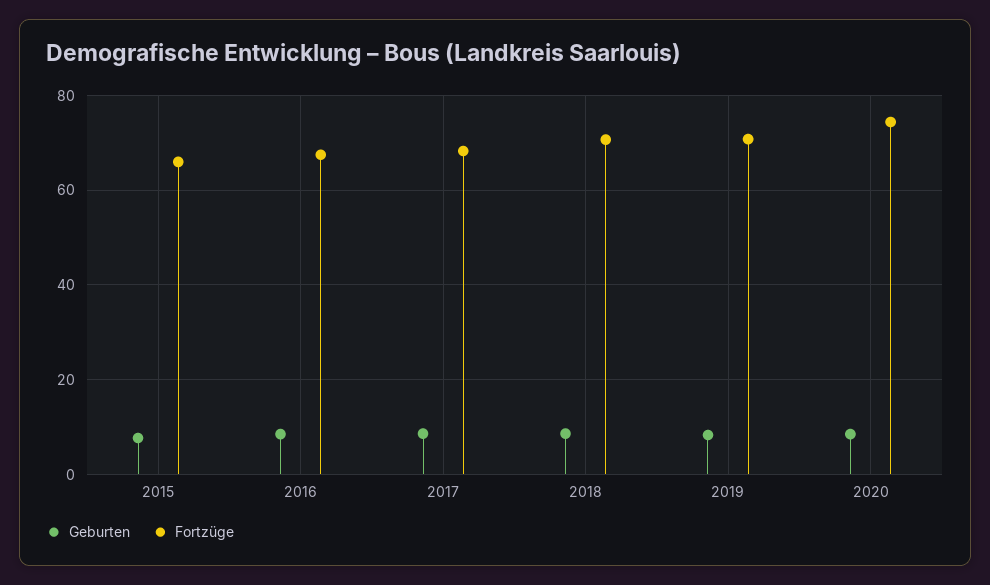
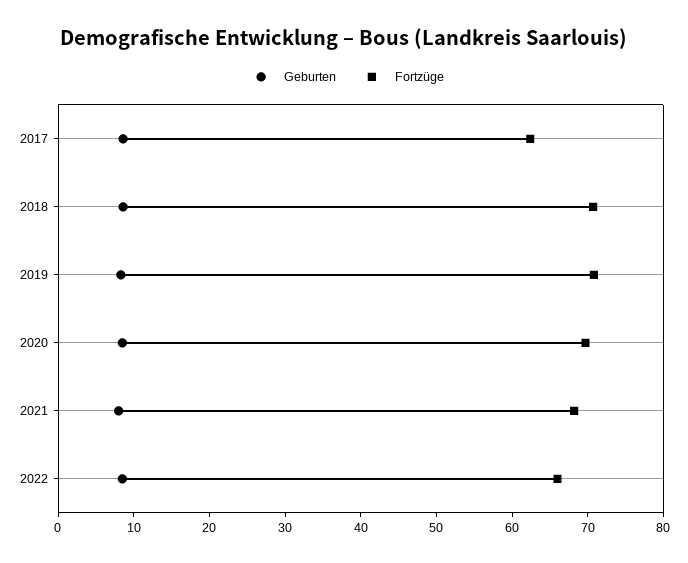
Geburten, 2015: 8 -> none
Fortzüge, 2015: 66 -> none
Geburten, 2016: 8 -> none
Fortzüge, 2016: 68 -> none
Fortzüge, 2017: 68 -> 62
Fortzüge, 2020: 74 -> 70
Geburten, 2021: none -> 8
Fortzüge, 2021: none -> 68
Geburten, 2022: none -> 8
Fortzüge, 2022: none -> 66

